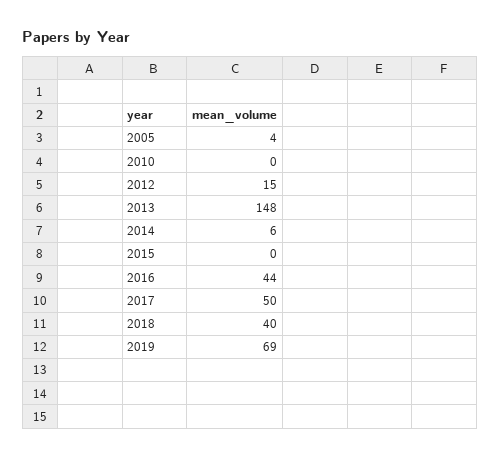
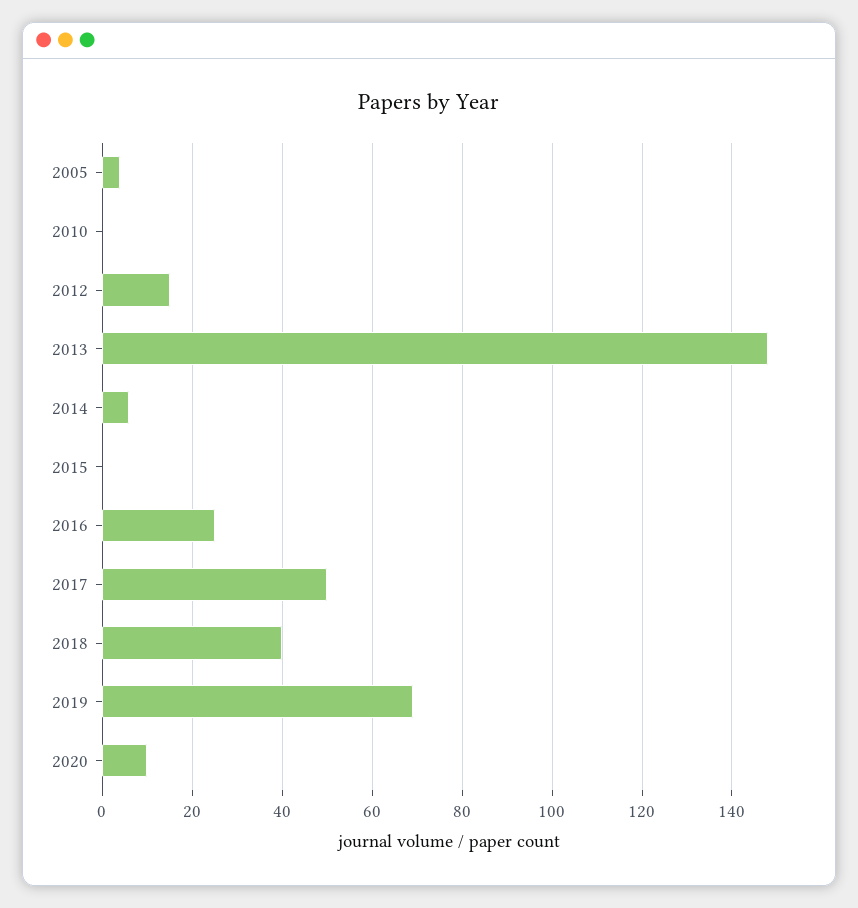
2016: 44 -> 25
2020: none -> 10

